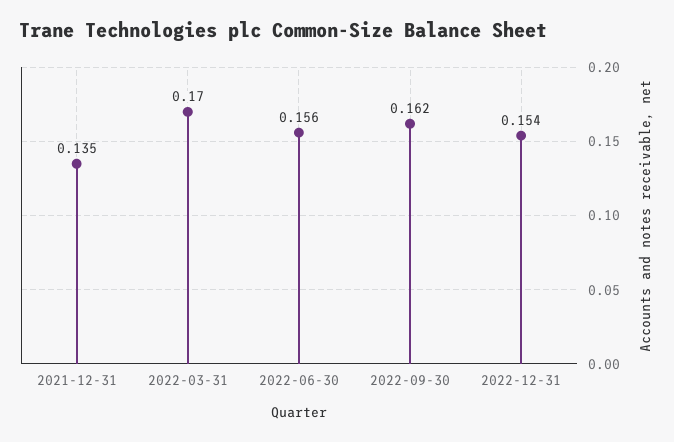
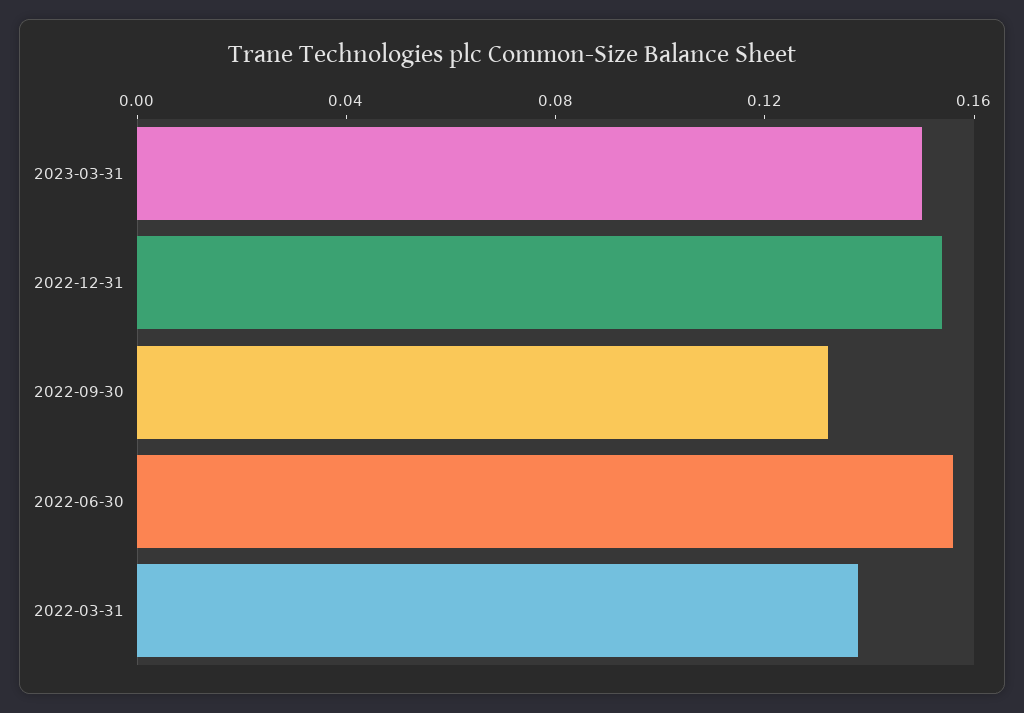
2021-12-31: 0.135 -> none
2022-03-31: 0.17 -> 0.14
2022-09-30: 0.162 -> 0.13
2023-03-31: none -> 0.15

